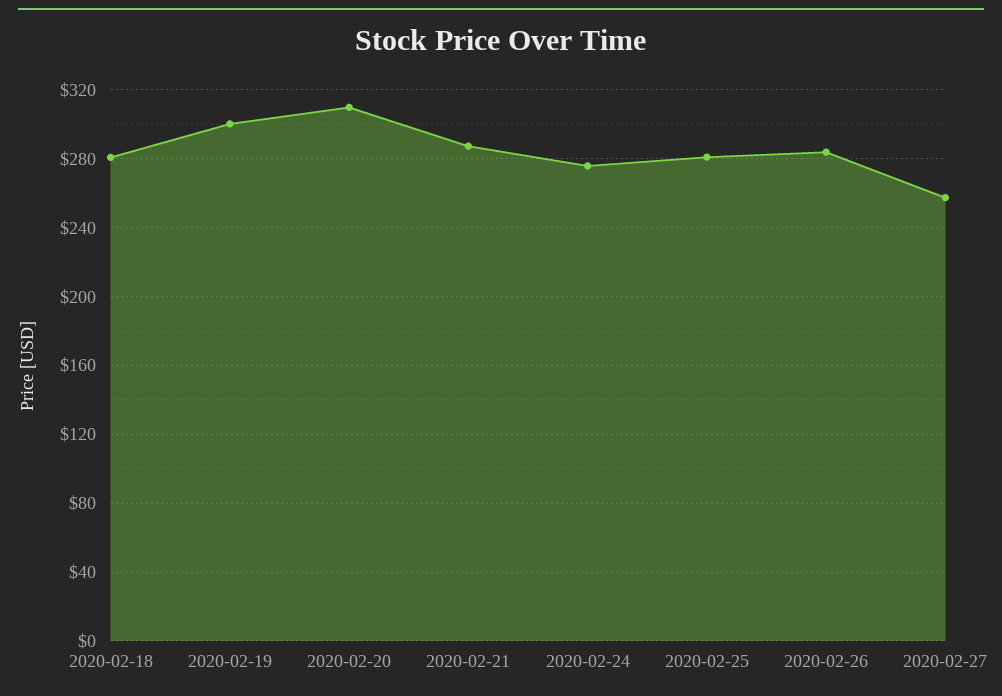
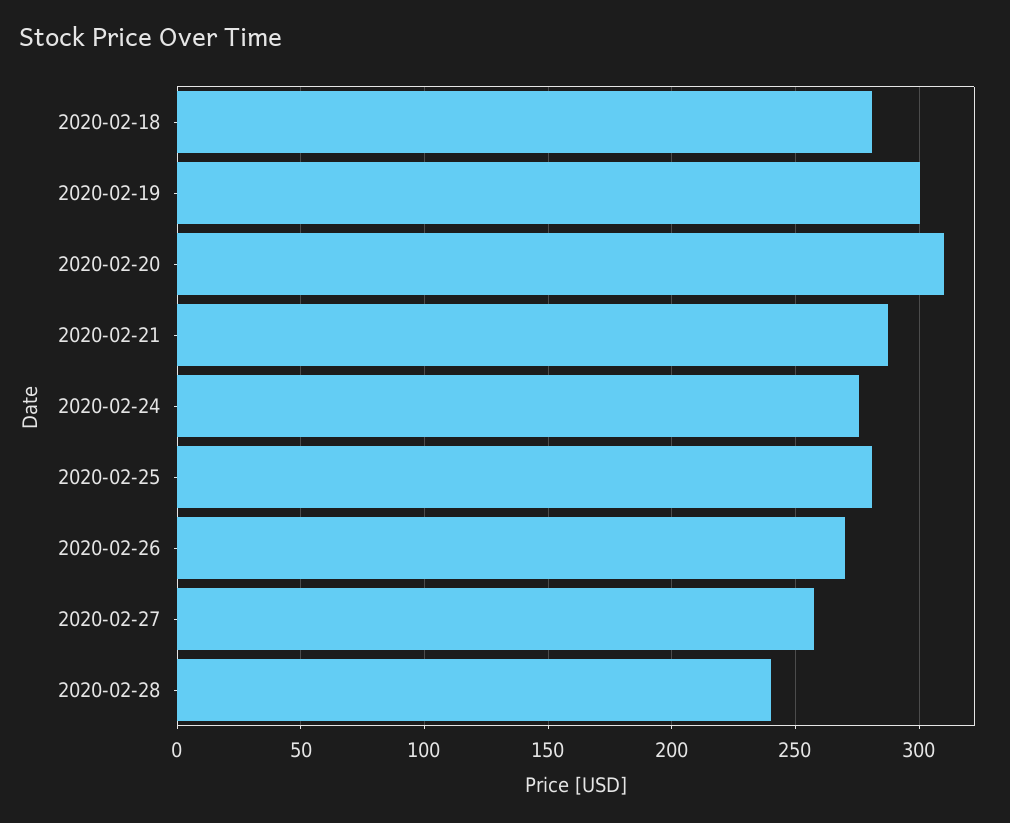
2020-02-26: 285 -> 270
2020-02-28: none -> 240

